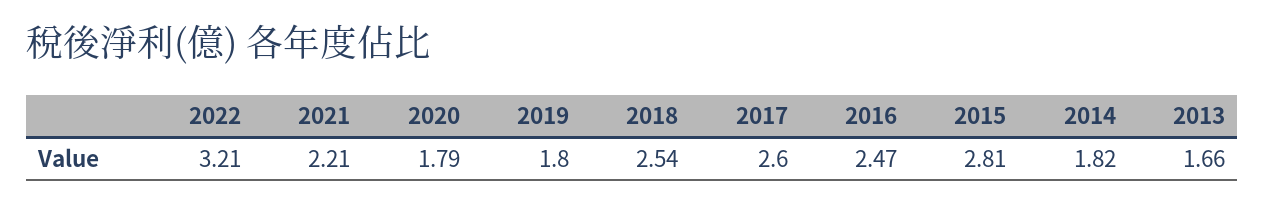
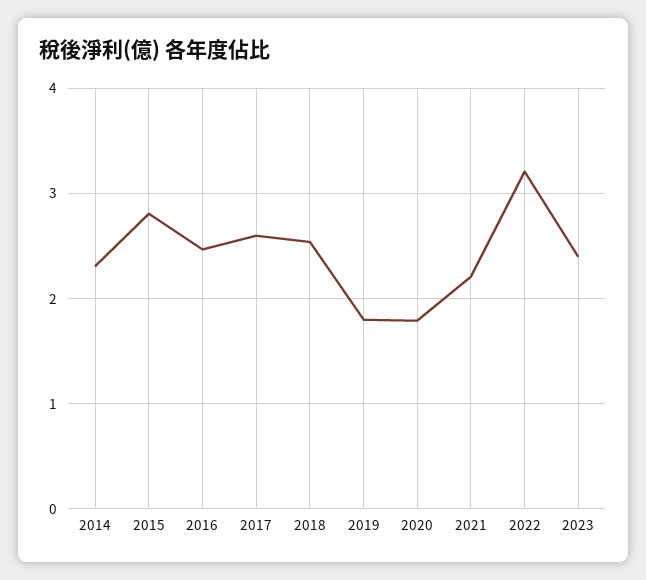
2014: 1.82 -> 2.3
2013: 1.66 -> none
2023: none -> 2.4

